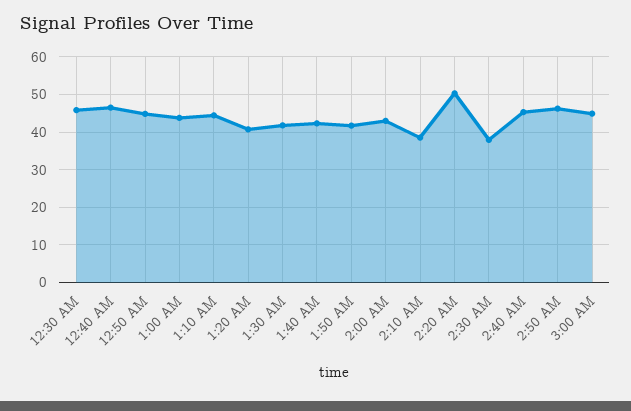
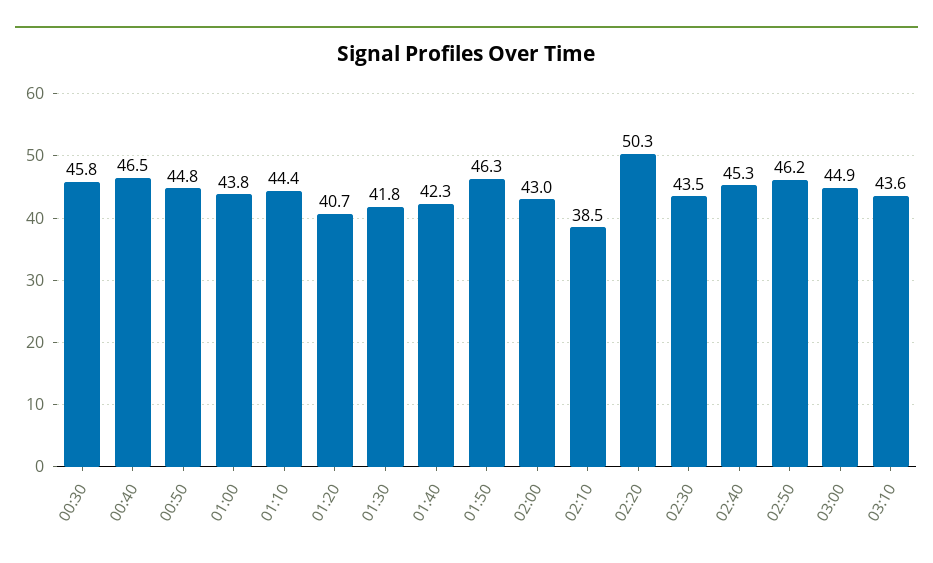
1:50 AM: 42 -> 46.3
2:30 AM: 38 -> 43.5
03:10: none -> 43.6

